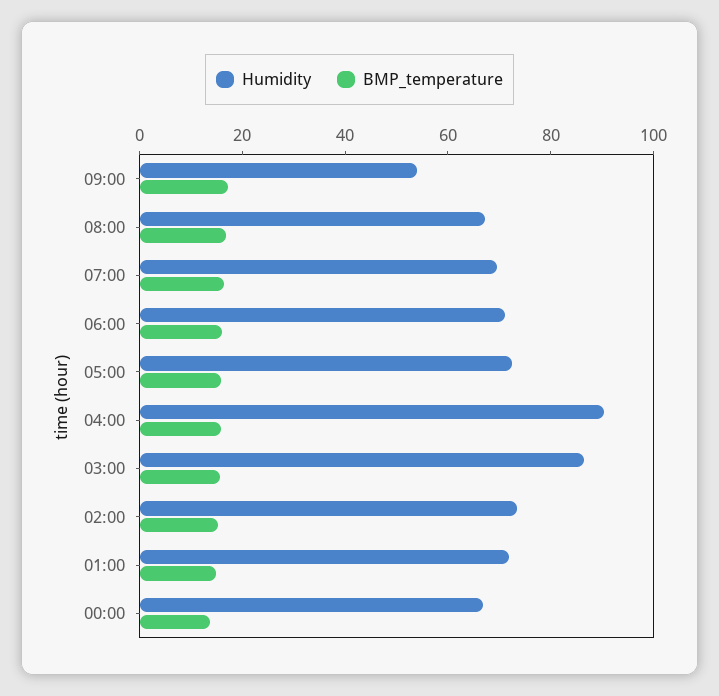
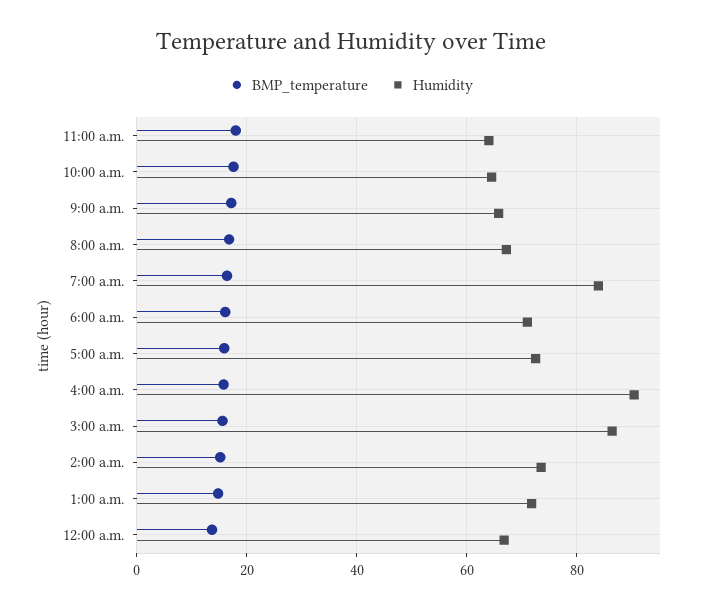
Humidity, 09:00: 55 -> 66
Humidity, 07:00: 70 -> 84
BMP_temperature, 11:00 a.m.: none -> 18
Humidity, 11:00 a.m.: none -> 64
BMP_temperature, 10:00 a.m.: none -> 18
Humidity, 10:00 a.m.: none -> 64

